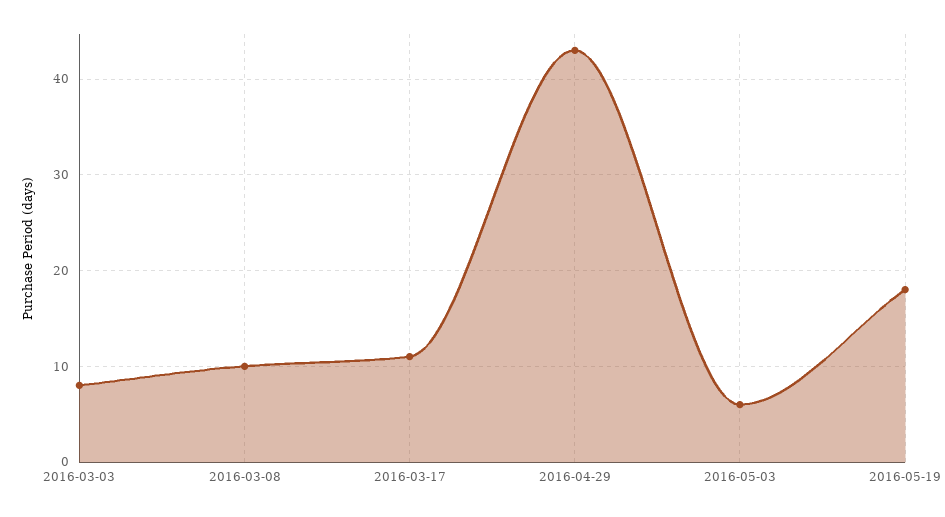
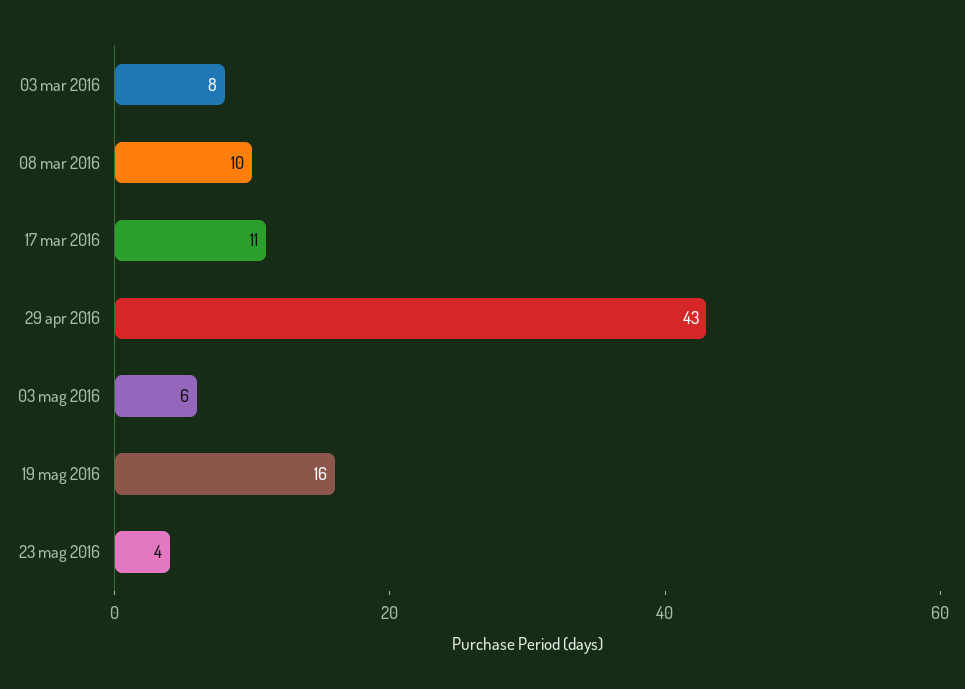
2016-05-19: 18 -> 16
23 mag 2016: none -> 4

